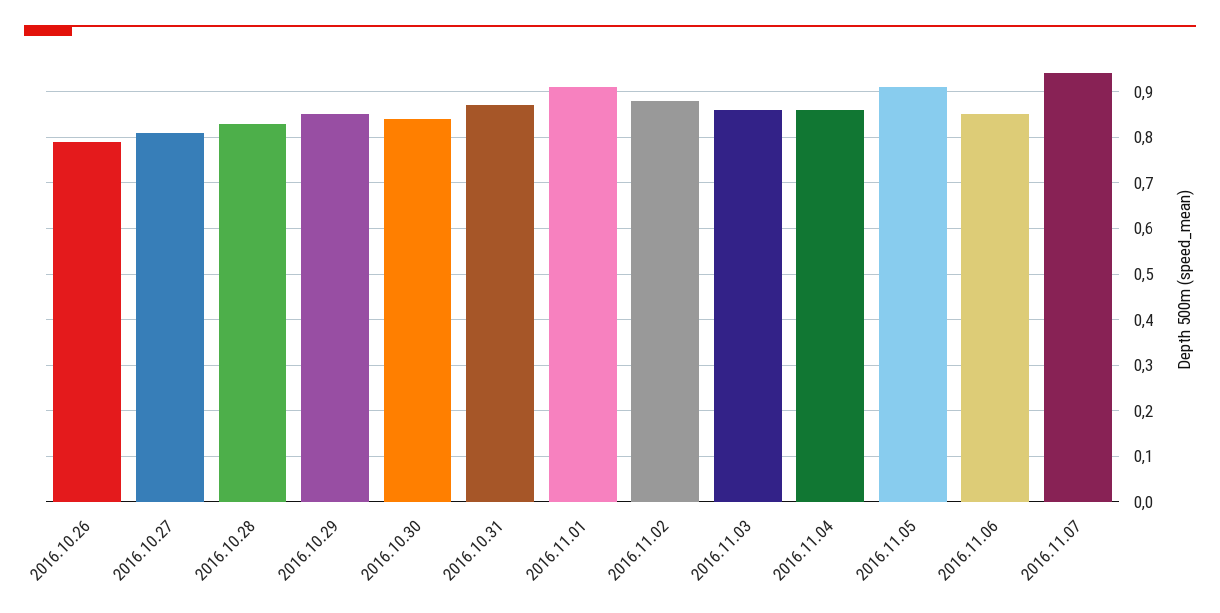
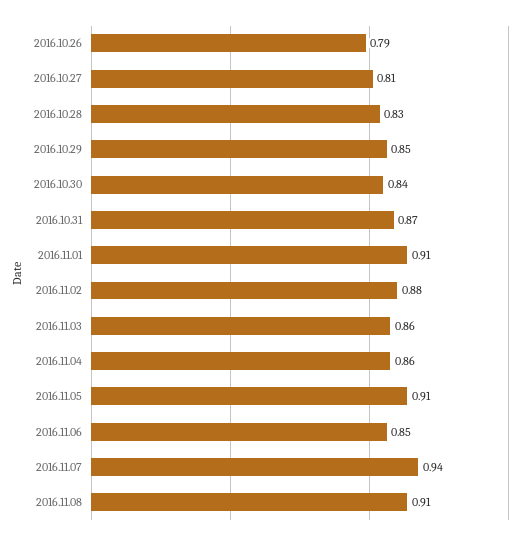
2016.11.08: none -> 0.91

